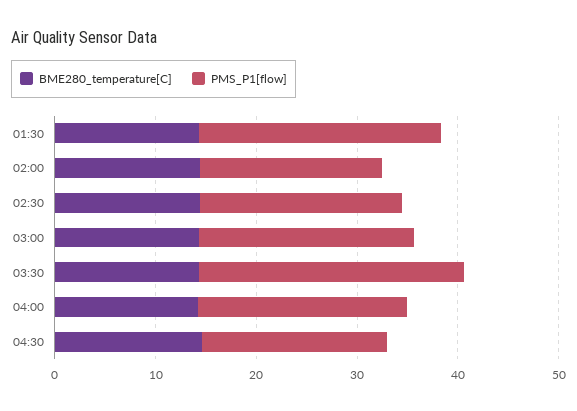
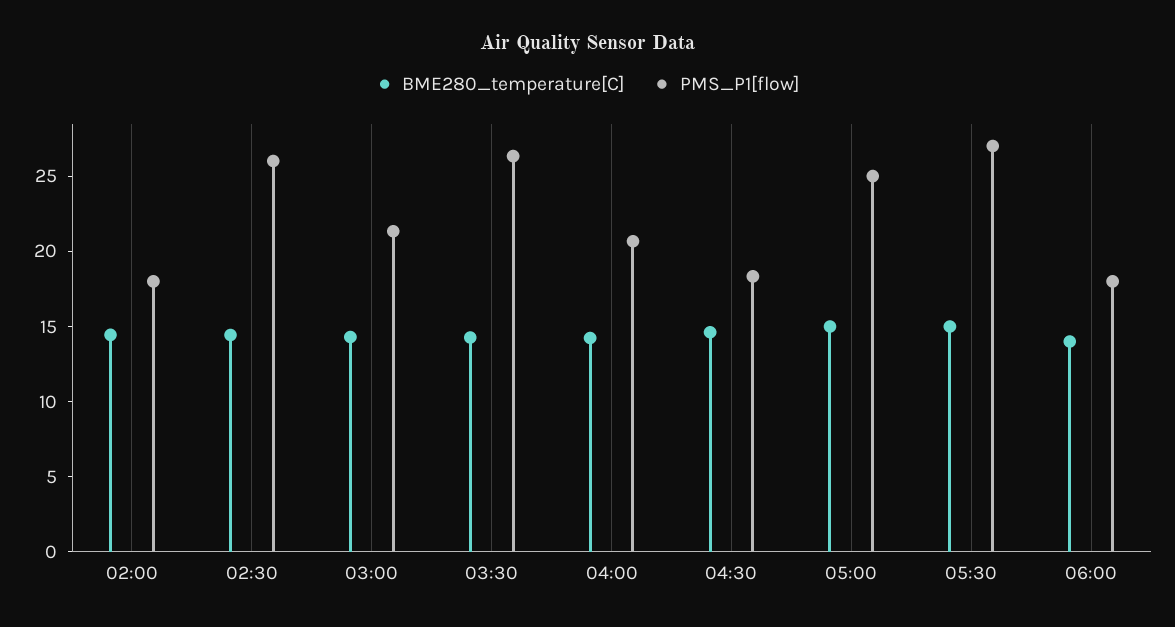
BME280_temperature[C], 01:30: 14 -> none
PMS_P1[flow], 01:30: 24 -> none
PMS_P1[flow], 02:30: 20 -> 26
BME280_temperature[C], 05:00: none -> 15
PMS_P1[flow], 05:00: none -> 25
BME280_temperature[C], 05:30: none -> 15
PMS_P1[flow], 05:30: none -> 27
BME280_temperature[C], 06:00: none -> 14
PMS_P1[flow], 06:00: none -> 18

